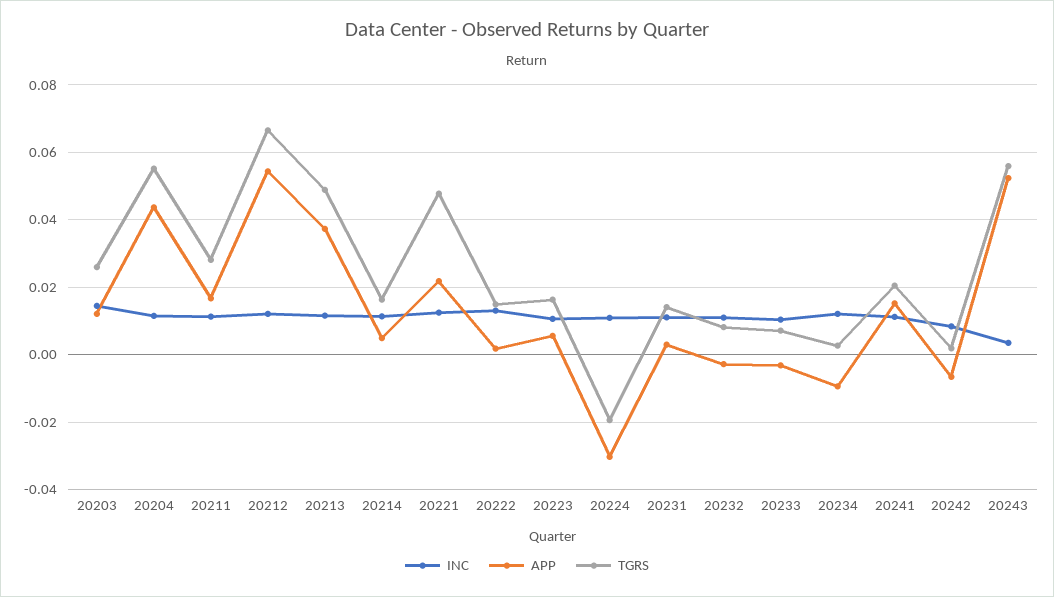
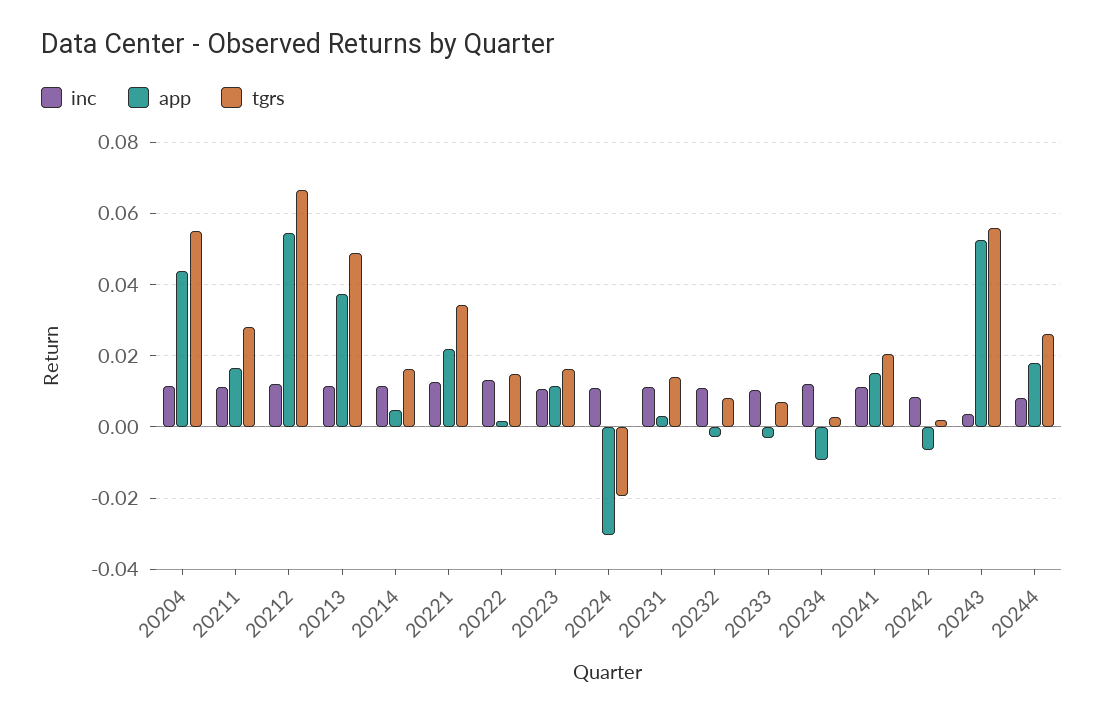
INC, 20203: 0.014 -> none
APP, 20203: 0.012 -> none
TGRS, 20203: 0.026 -> none
TGRS, 20221: 0.048 -> 0.034
APP, 20223: 0.006 -> 0.012
INC, 20244: none -> 0.008
APP, 20244: none -> 0.018
TGRS, 20244: none -> 0.026

